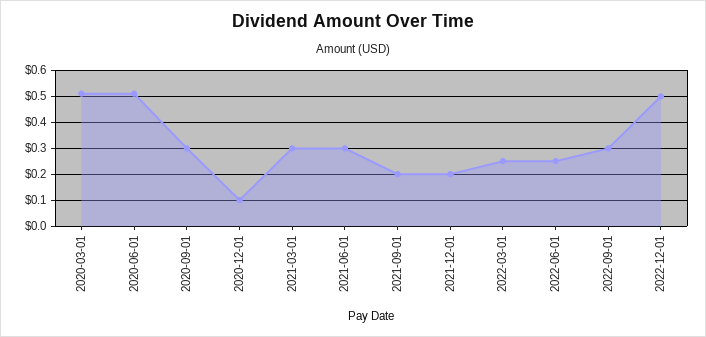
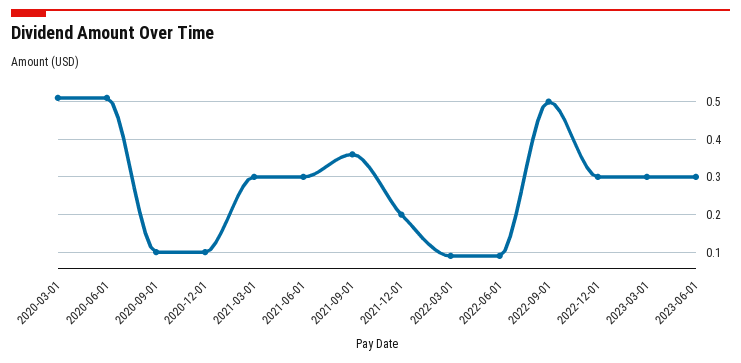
2020-09-01: 0.3 -> 0.1
2021-09-01: 0.2 -> 0.35
2022-03-01: 0.25 -> 0.1
2022-06-01: 0.25 -> 0.1
2022-09-01: 0.3 -> 0.5
2022-12-01: 0.5 -> 0.3
2023-03-01: none -> 0.3
2023-06-01: none -> 0.3

